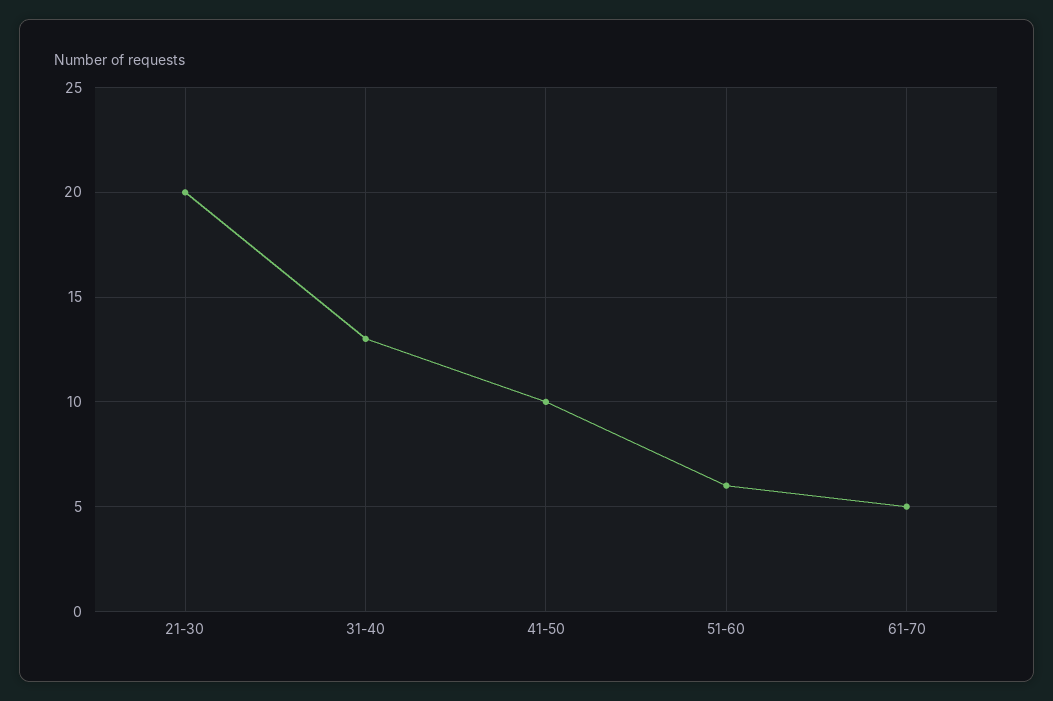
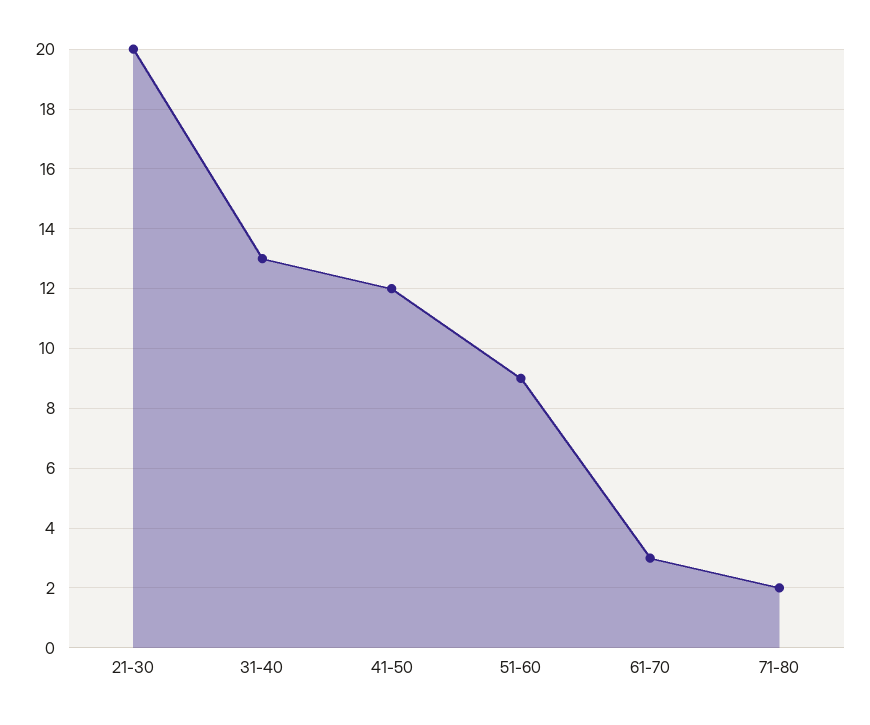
41-50: 10 -> 12
51-60: 6 -> 9
61-70: 5 -> 3
71-80: none -> 2

